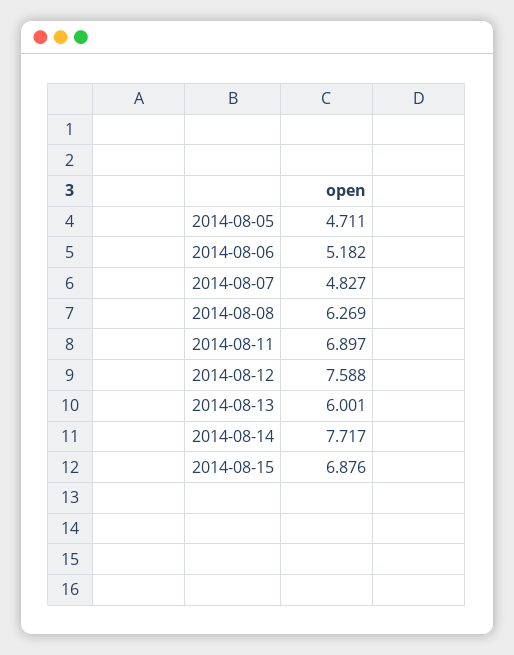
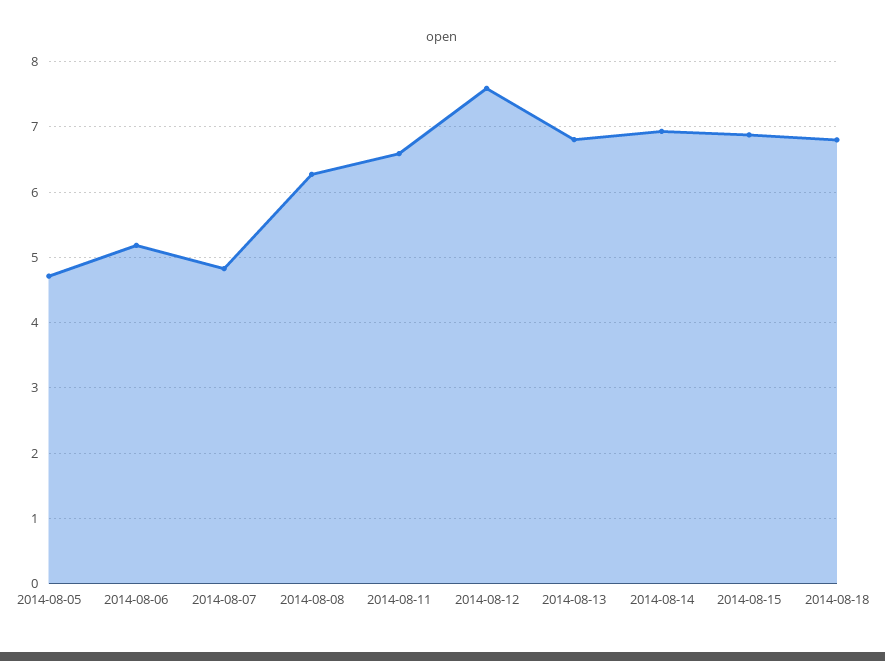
2014-08-11: 6.897 -> 6.6
2014-08-13: 6.001 -> 6.8
2014-08-14: 7.717 -> 6.9
2014-08-18: none -> 6.8

